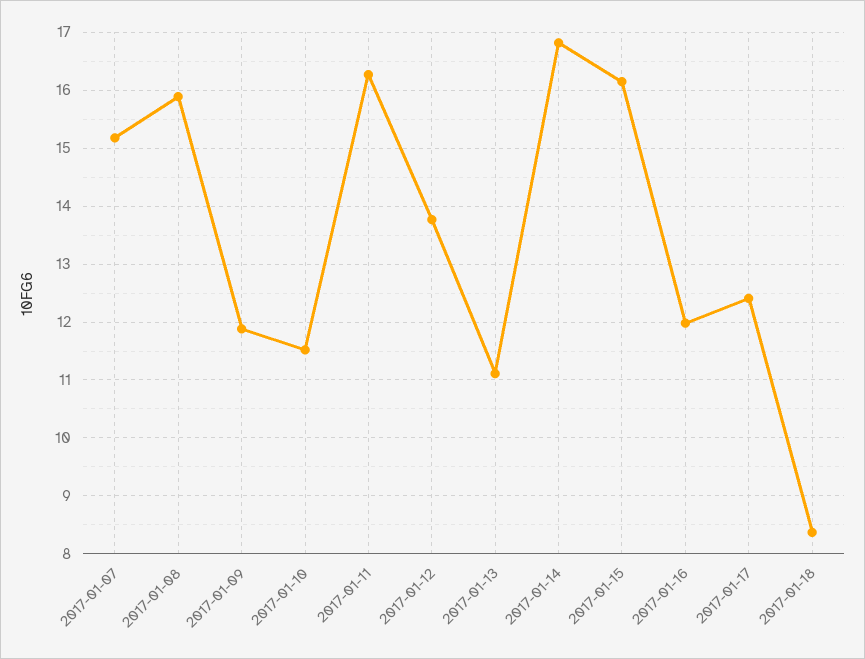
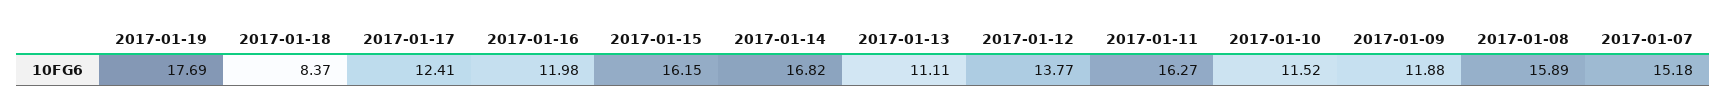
2017-01-19: none -> 17.69

